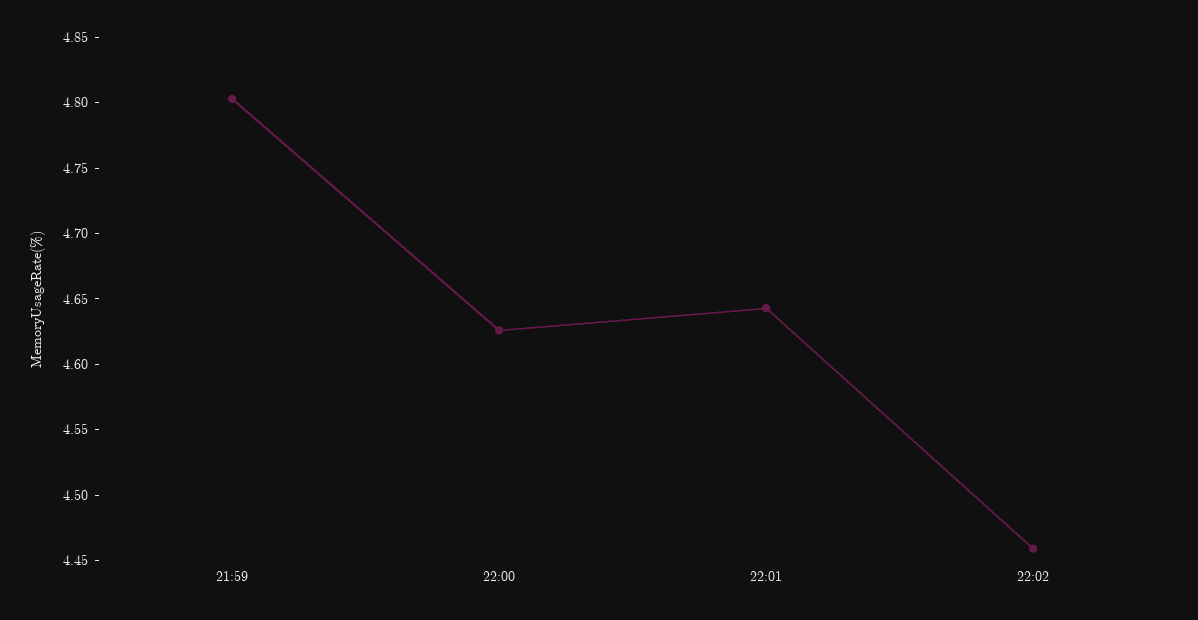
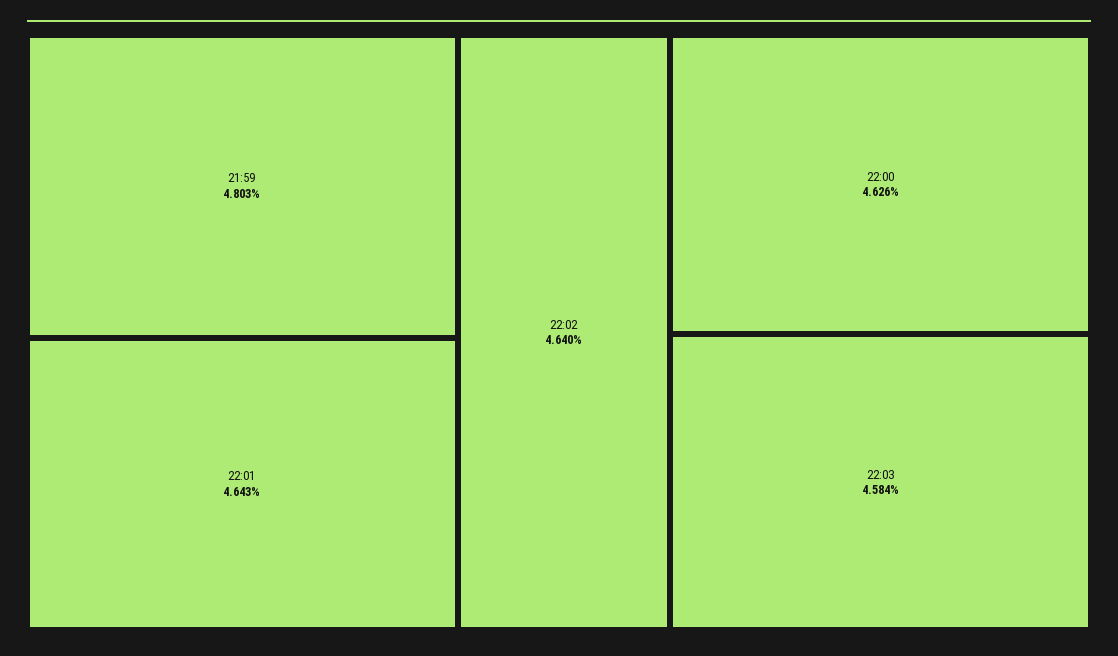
22:02: 4.46 -> 4.64
22:03: none -> 4.584

